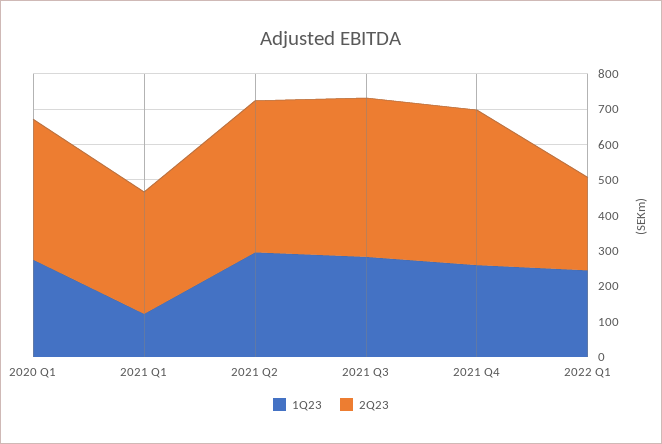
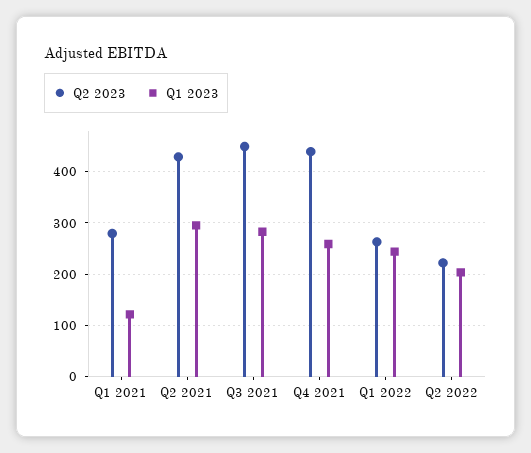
1Q23, 2020 Q1: 275 -> none
2Q23, 2020 Q1: 400 -> none
2Q23, 2021 Q1: 350 -> 280
2Q23, Q2 2022: none -> 220
1Q23, Q2 2022: none -> 200

